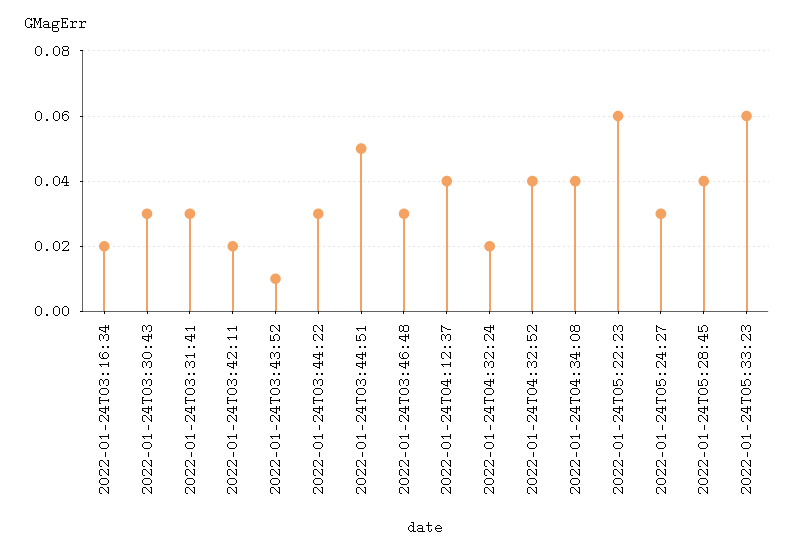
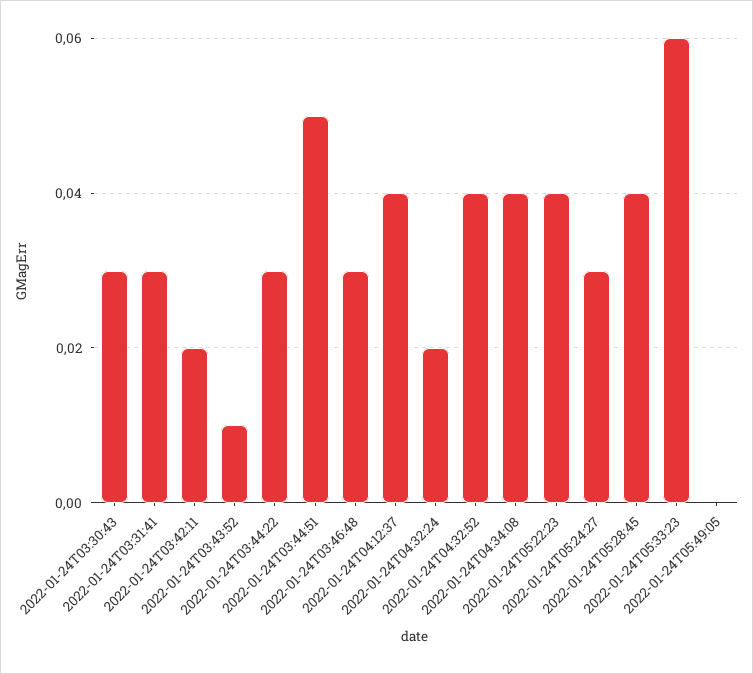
2022-01-24T03:16:34: 0.02 -> none
2022-01-24T05:22:23: 0.06 -> 0.04
2022-01-24T05:49:05: none -> 0

